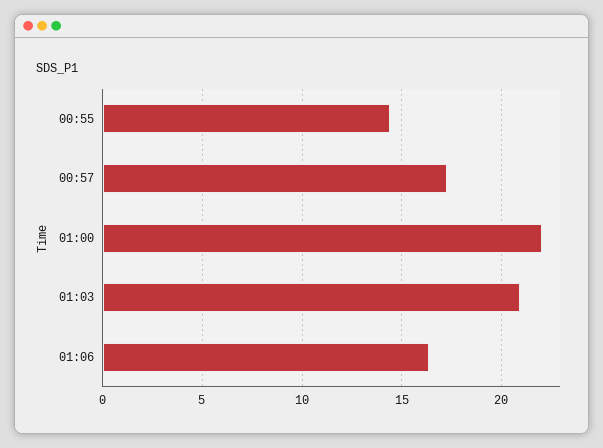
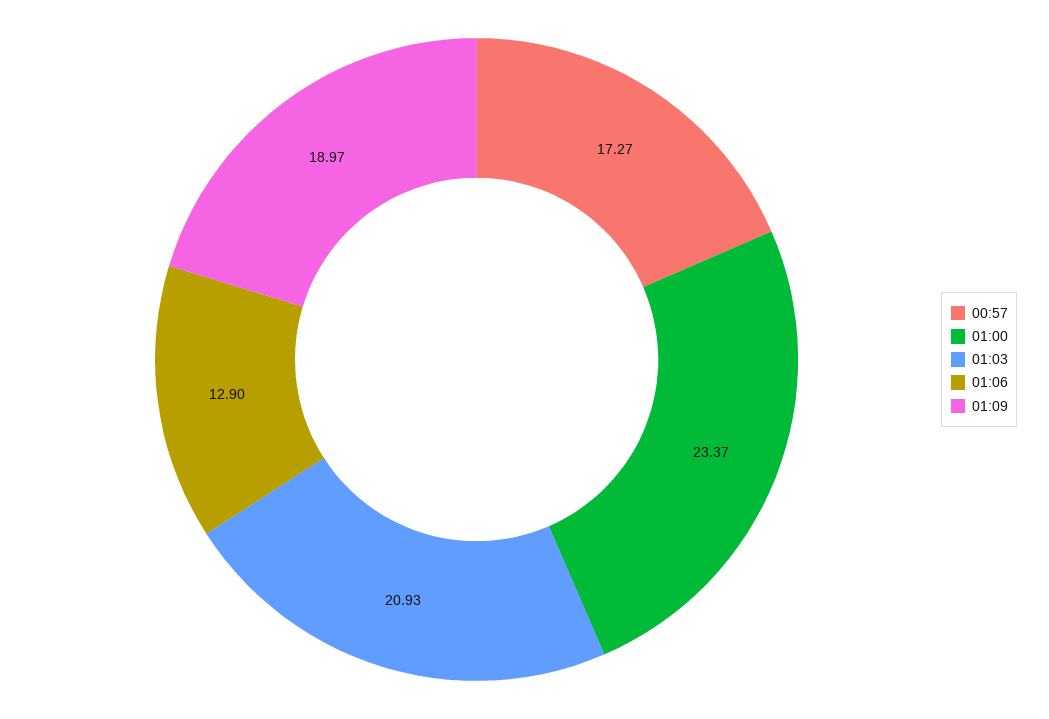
00:55: 14.5 -> none
01:00: 22 -> 23.37
01:06: 16.5 -> 12.9
01:09: none -> 18.97

